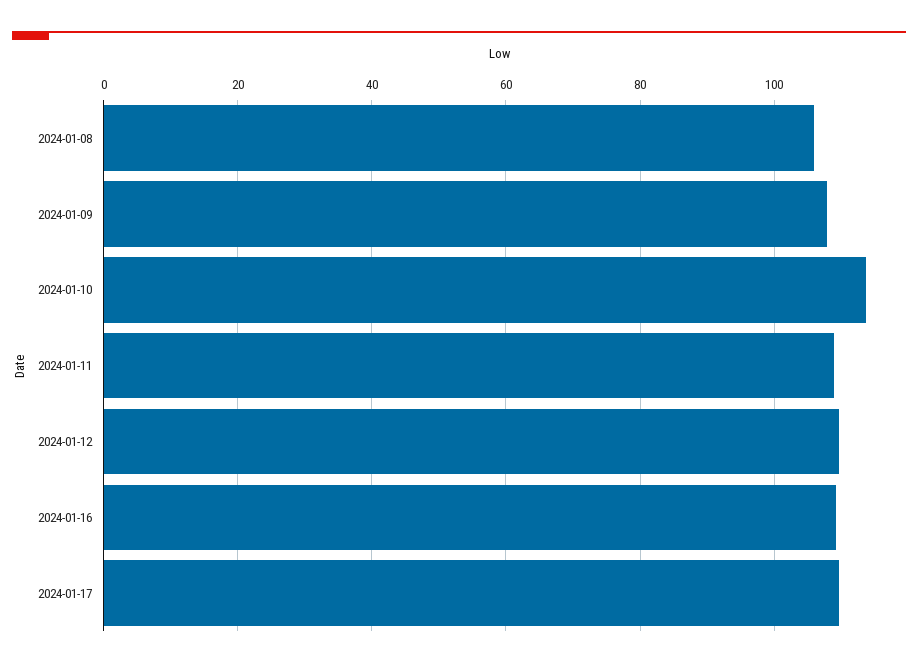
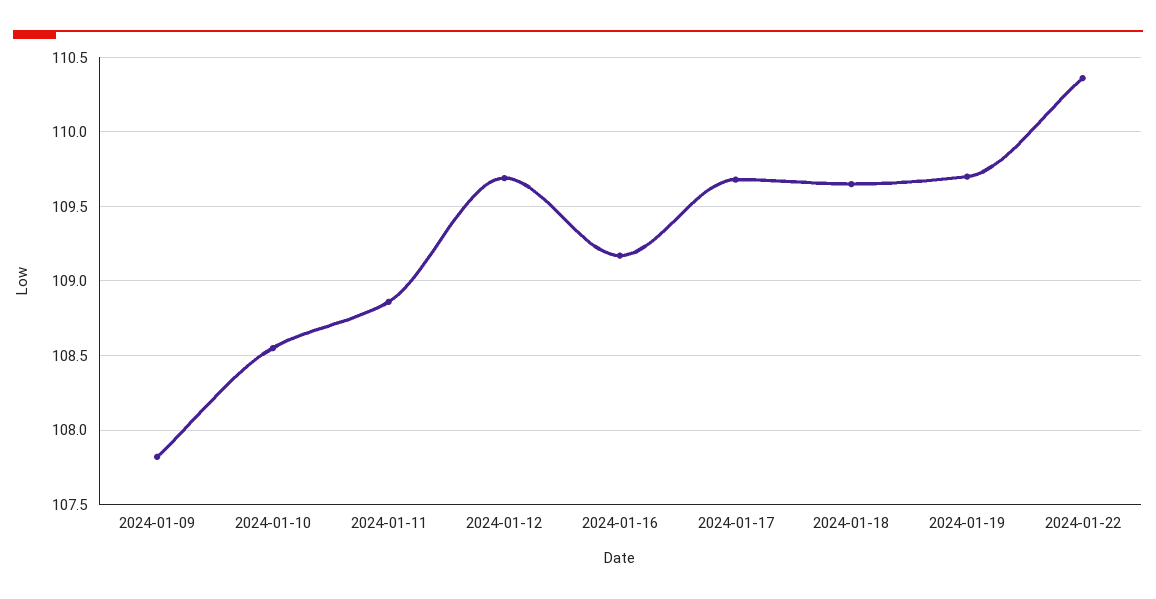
2024-01-08: 106 -> none
2024-01-10: 114 -> 108.55
2024-01-18: none -> 109.65
2024-01-19: none -> 109.7
2024-01-22: none -> 110.35

